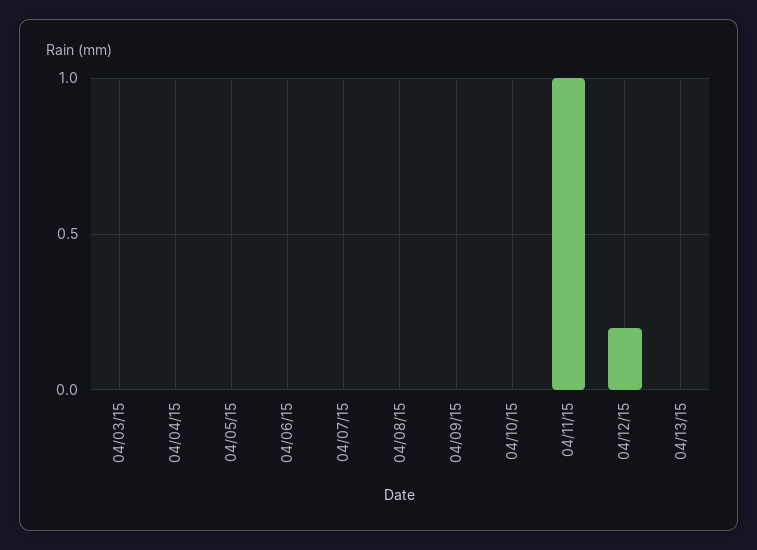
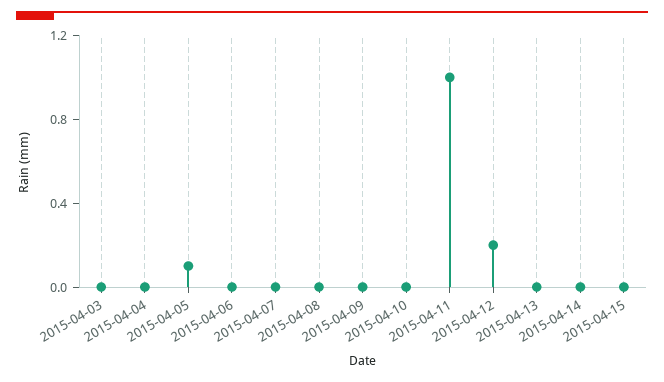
04/05/15: 0 -> 0.1
2015-04-14: none -> 0
2015-04-15: none -> 0

